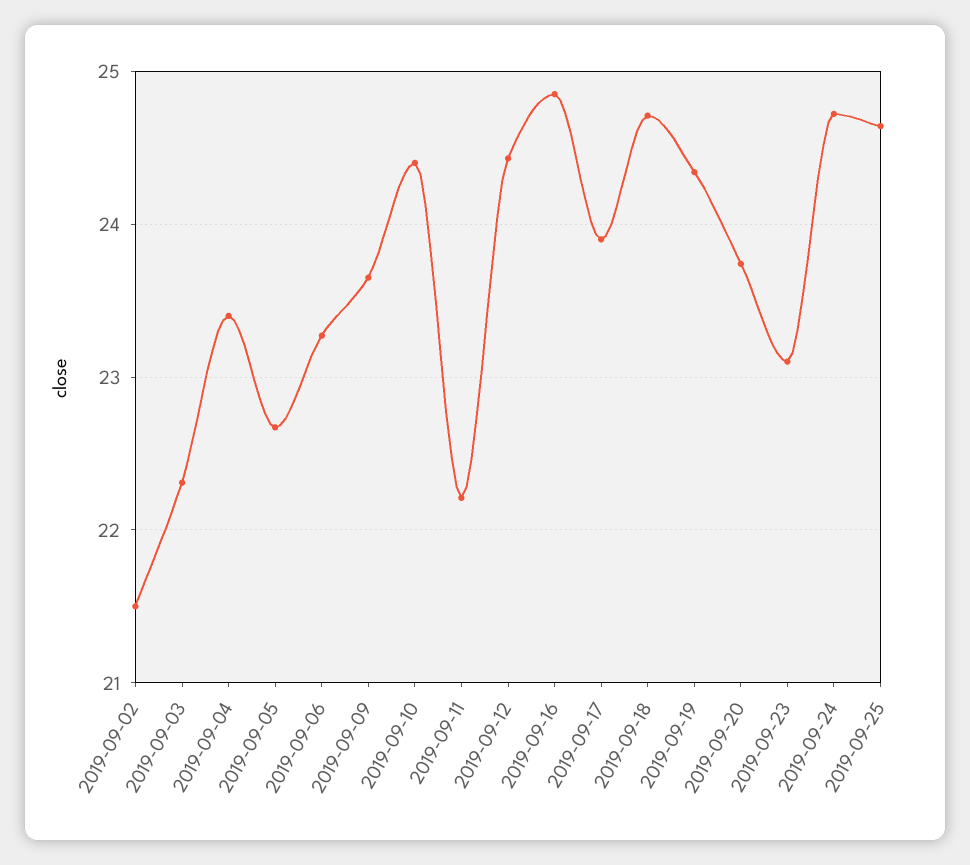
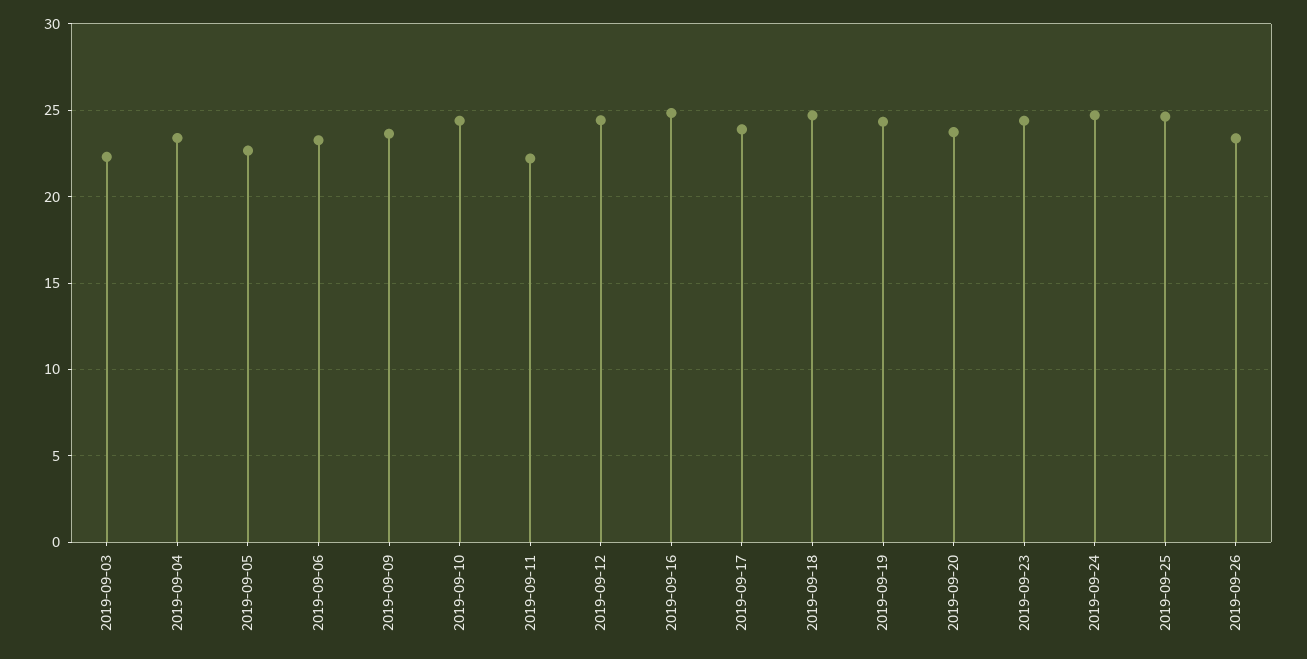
2019-09-02: 21.5 -> none
2019-09-23: 23.1 -> 24.5
2019-09-26: none -> 23.5

